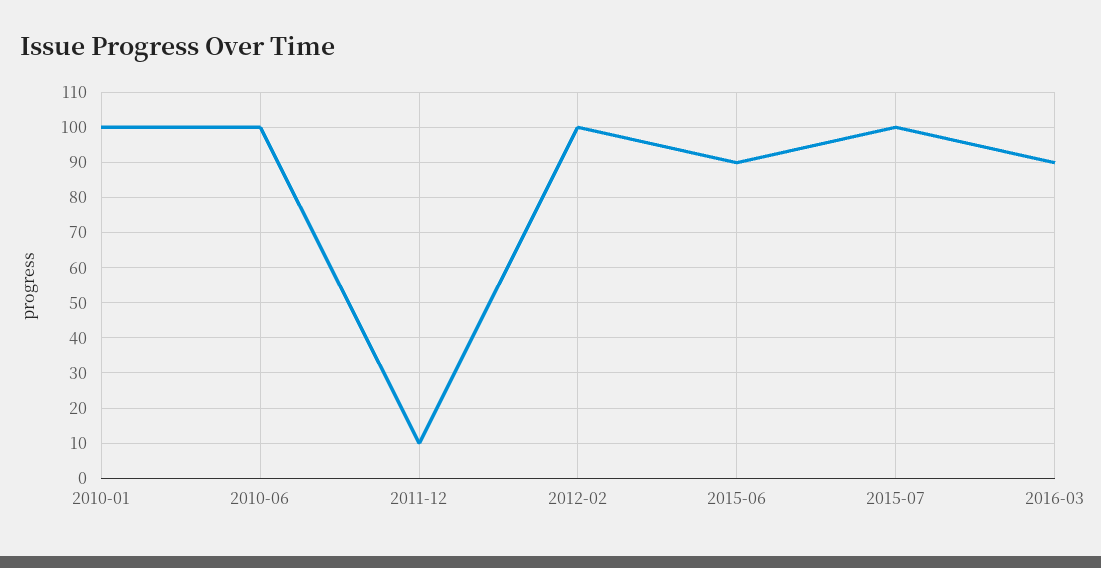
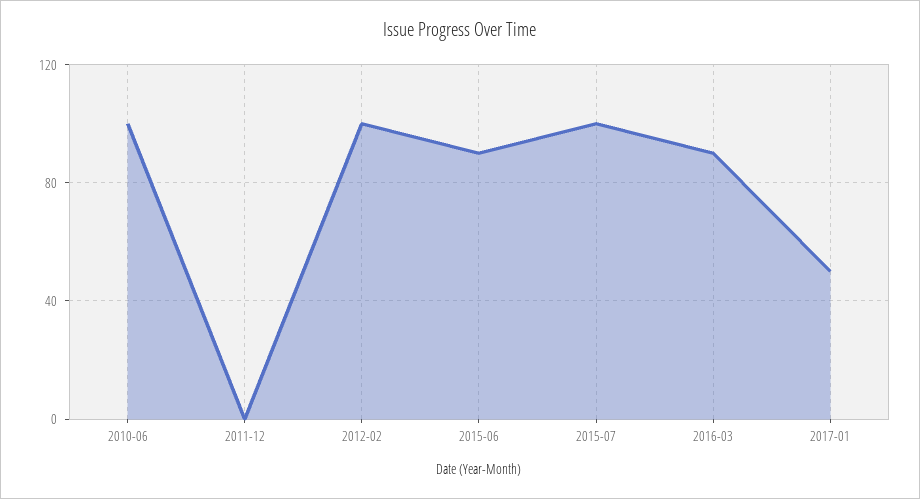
2010-01: 100 -> none
2011-12: 10 -> 0
2017-01: none -> 50

